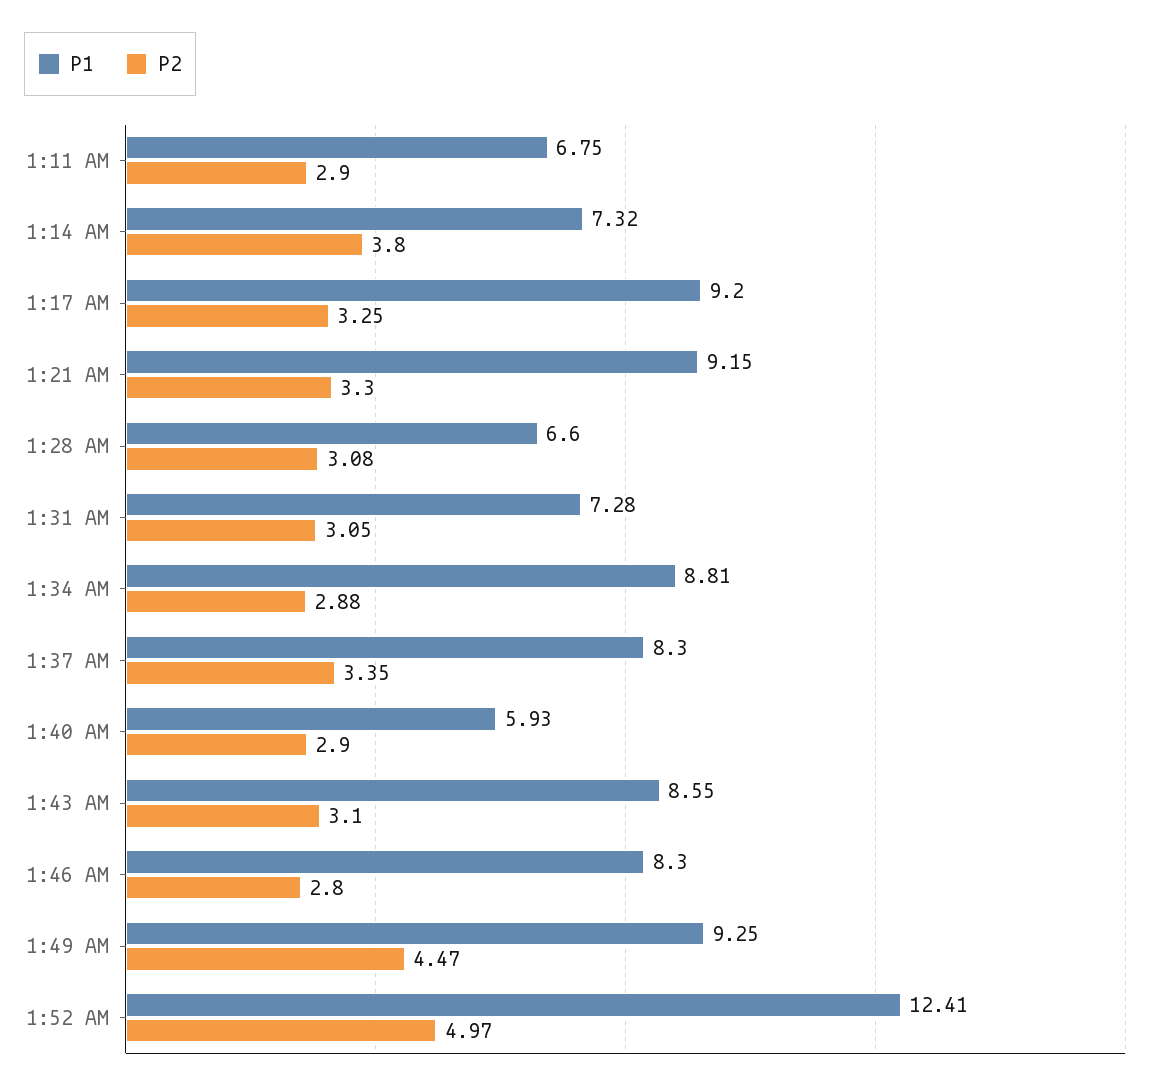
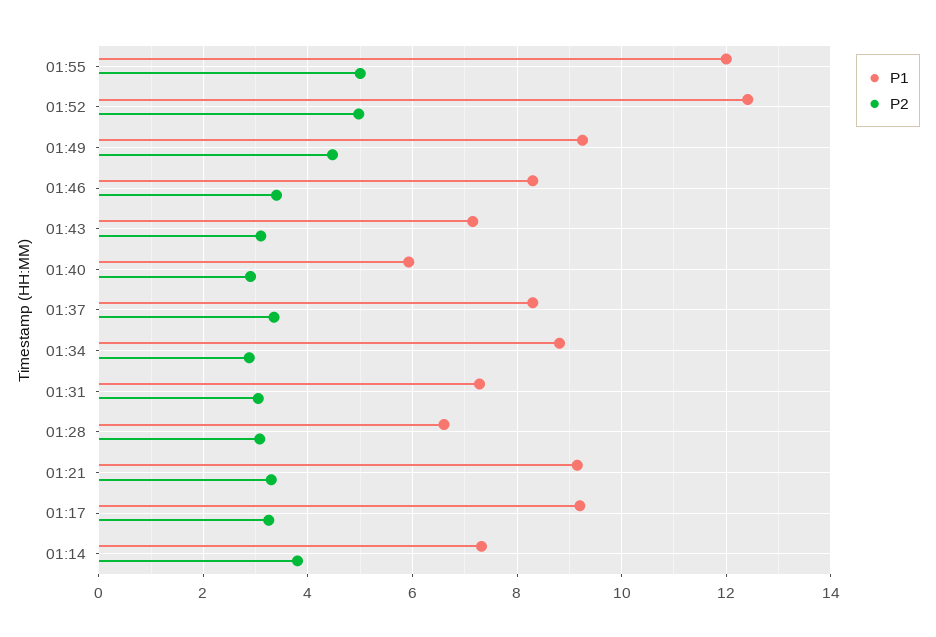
P1, 1:11 AM: 6.75 -> none
P2, 1:11 AM: 2.9 -> none
P1, 1:43 AM: 8.55 -> 7.2
P2, 1:46 AM: 2.8 -> 3.4
P1, 01:55: none -> 12
P2, 01:55: none -> 5

